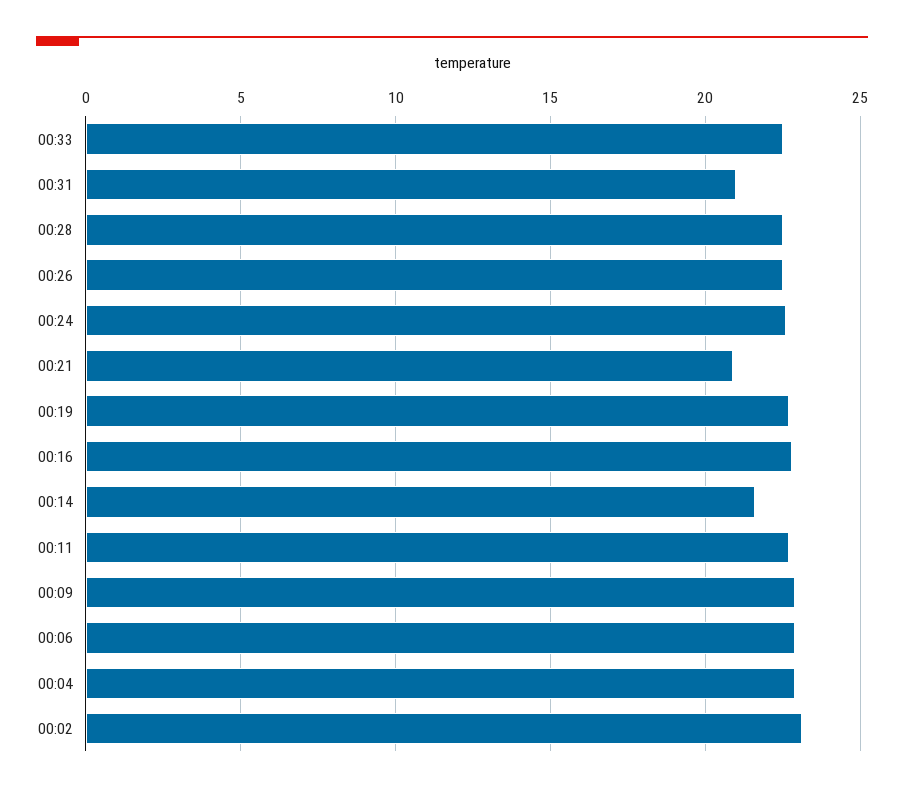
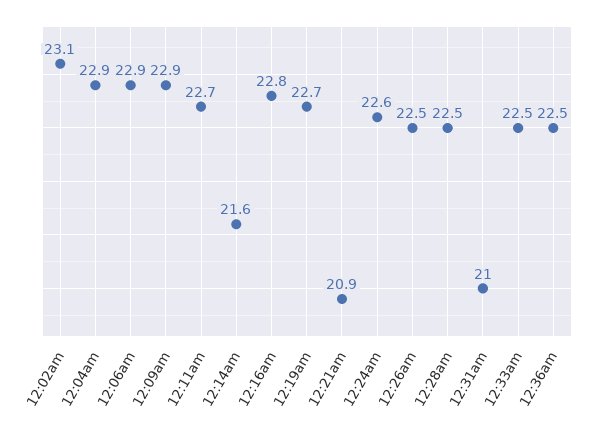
12:36am: none -> 22.5

